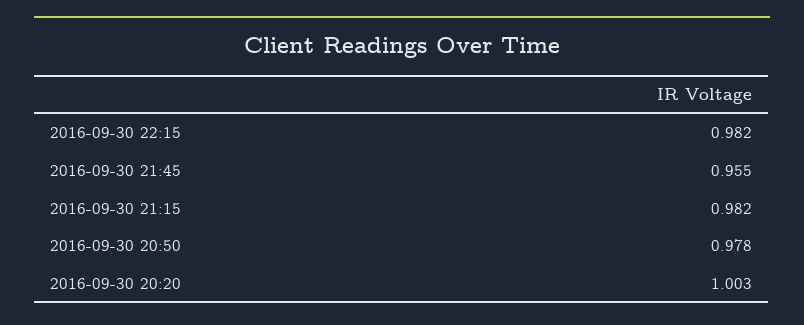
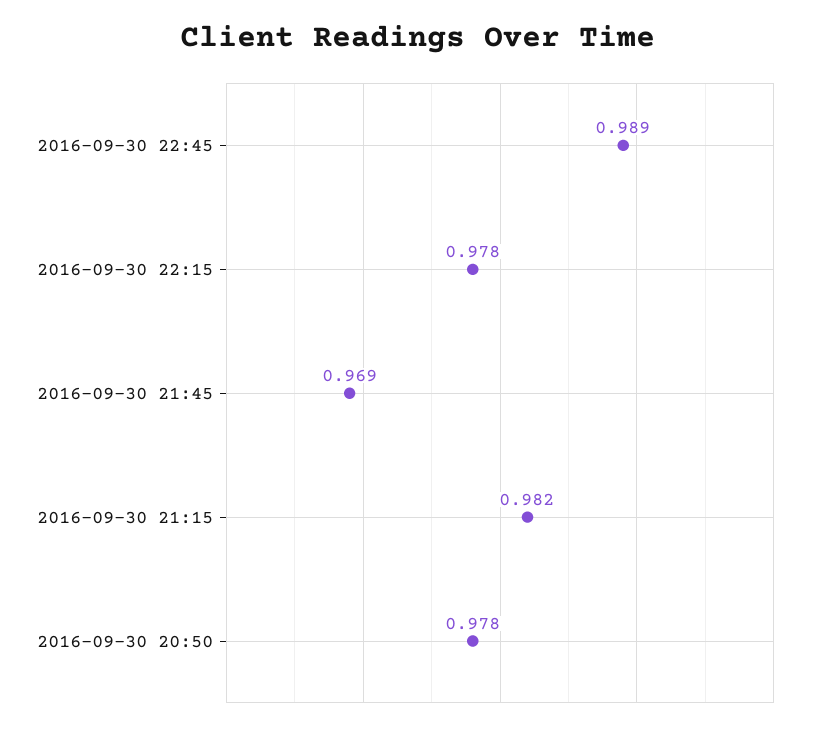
2016-09-30 22:15: 0.982 -> 0.978
2016-09-30 21:45: 0.955 -> 0.969
2016-09-30 20:20: 1.003 -> none
2016-09-30 22:45: none -> 0.989

